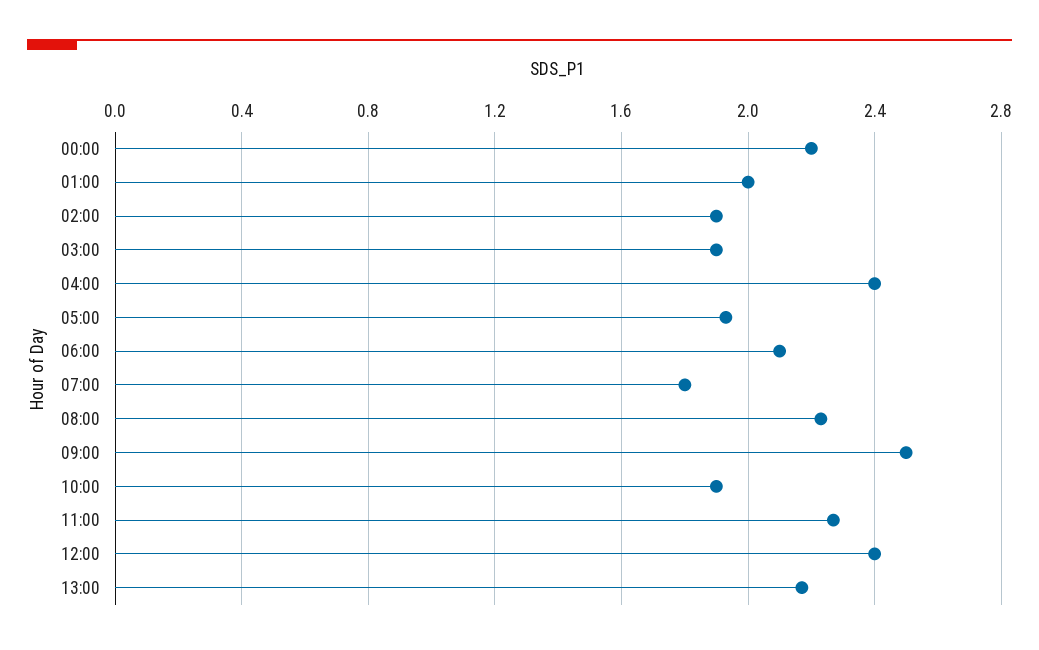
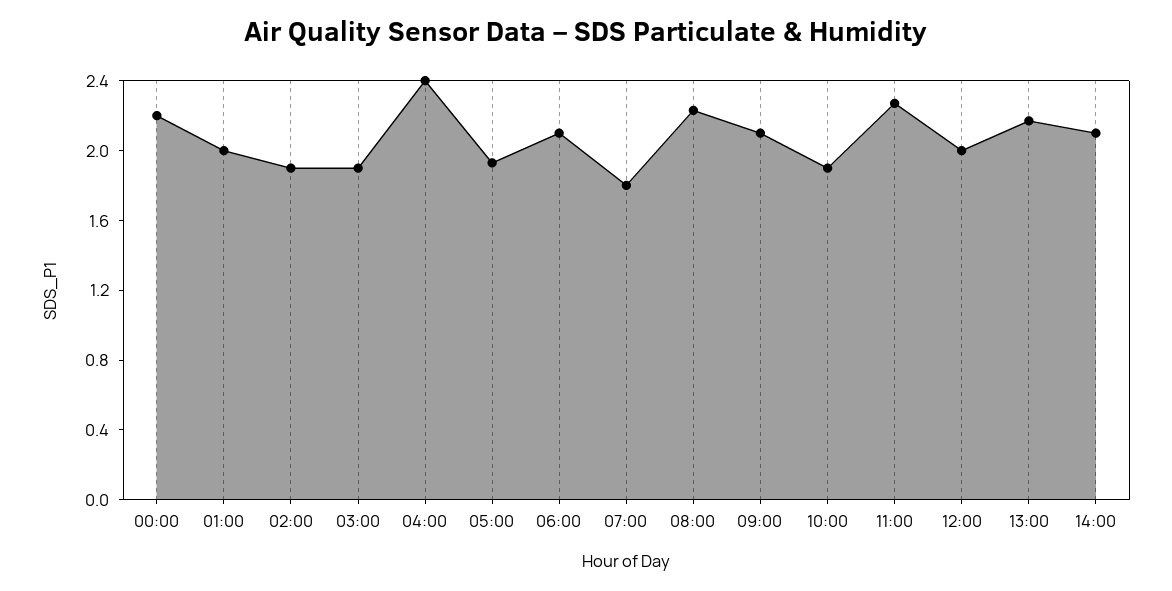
09:00: 2.5 -> 2.1
12:00: 2.4 -> 2
14:00: none -> 2.1

